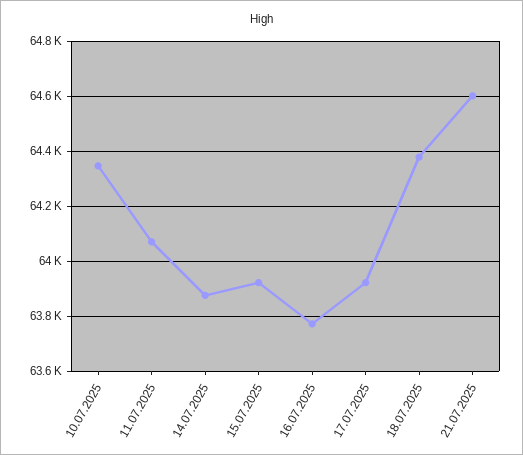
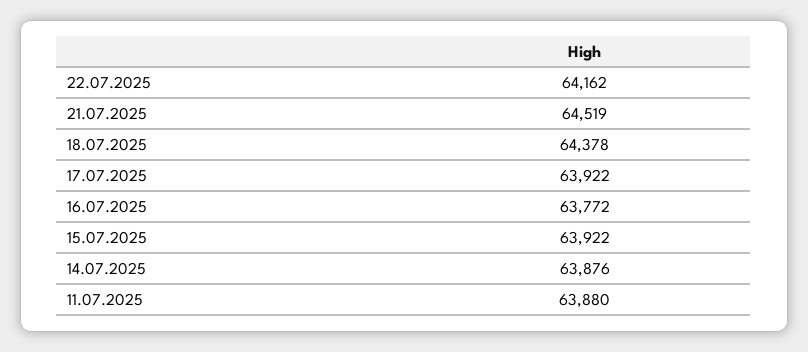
10.07.2025: 64350 -> none
11.07.2025: 64075 -> 63880
21.07.2025: 64600 -> 64519
22.07.2025: none -> 64162

